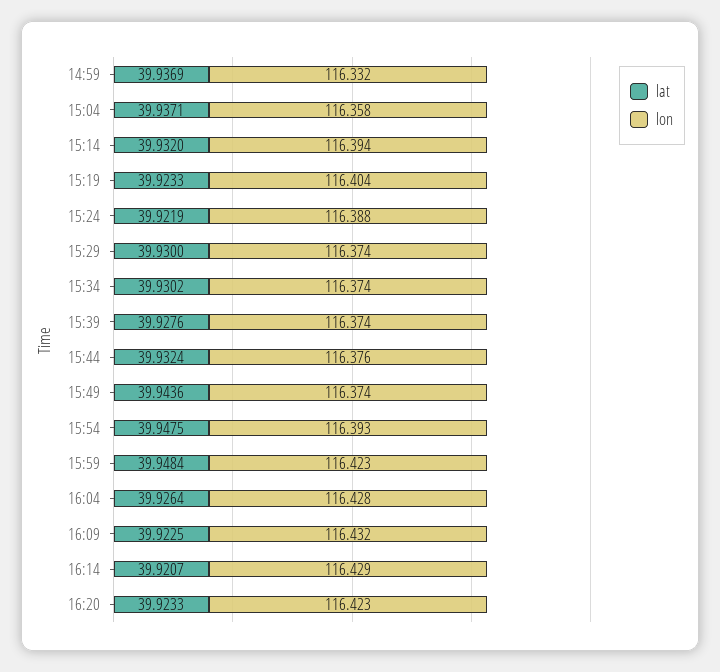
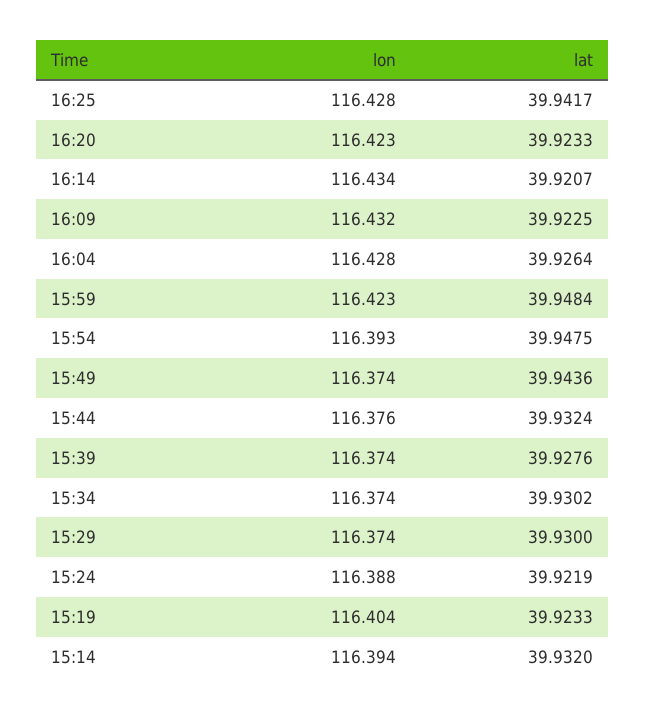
lat, 14:59: 39.9369 -> none
lon, 14:59: 116.332 -> none
lat, 15:04: 39.9371 -> none
lon, 15:04: 116.358 -> none
lon, 16:14: 116.429 -> 116.434
lon, 16:25: none -> 116.428
lat, 16:25: none -> 39.9417

